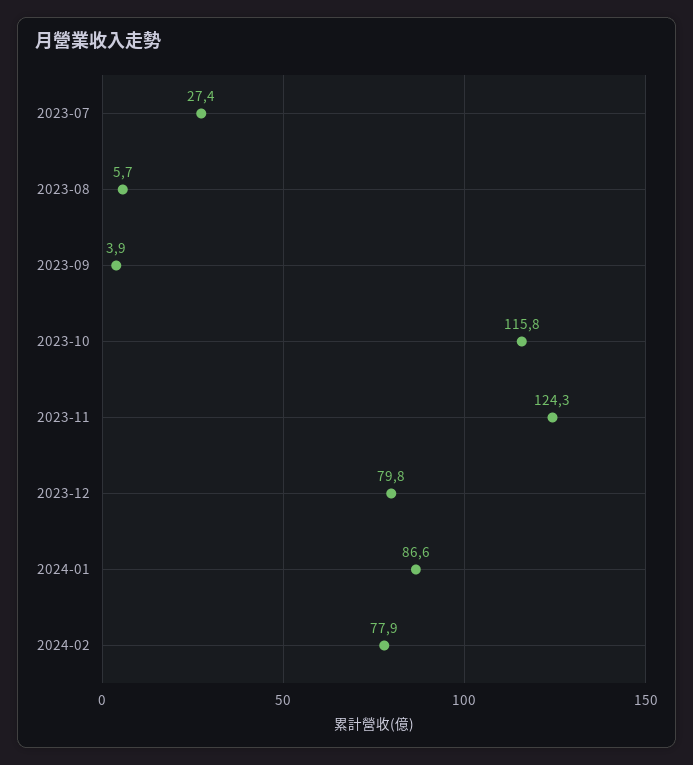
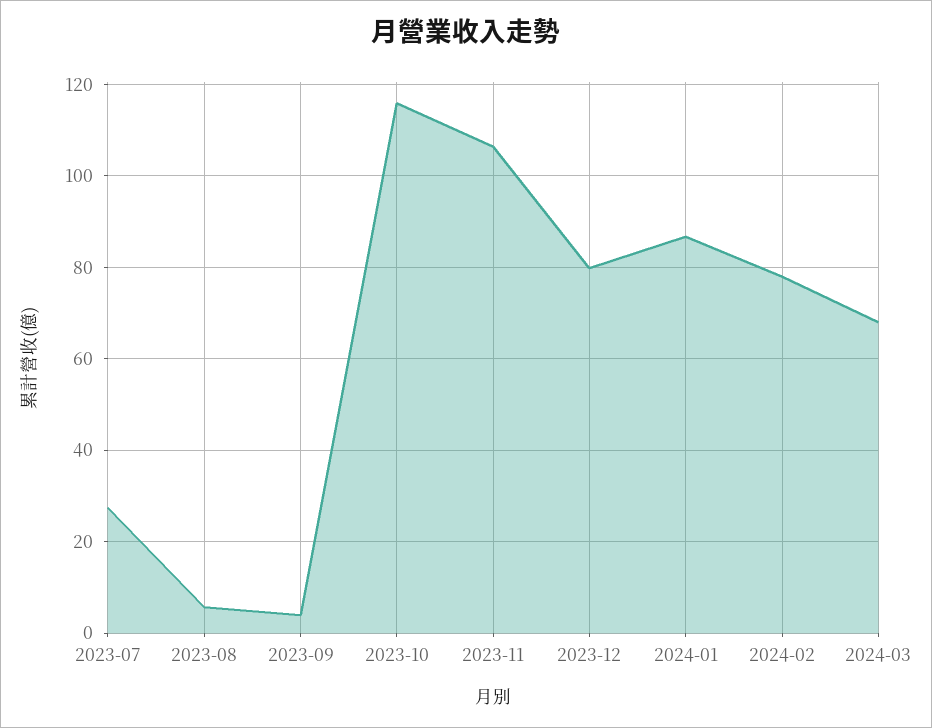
2023-11: 124.3 -> 106
2024-03: none -> 68

